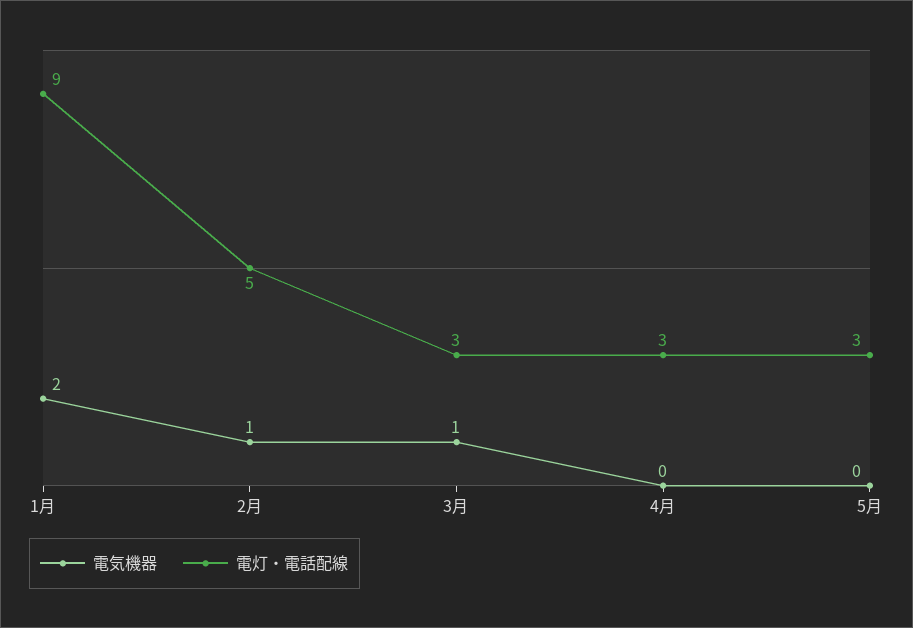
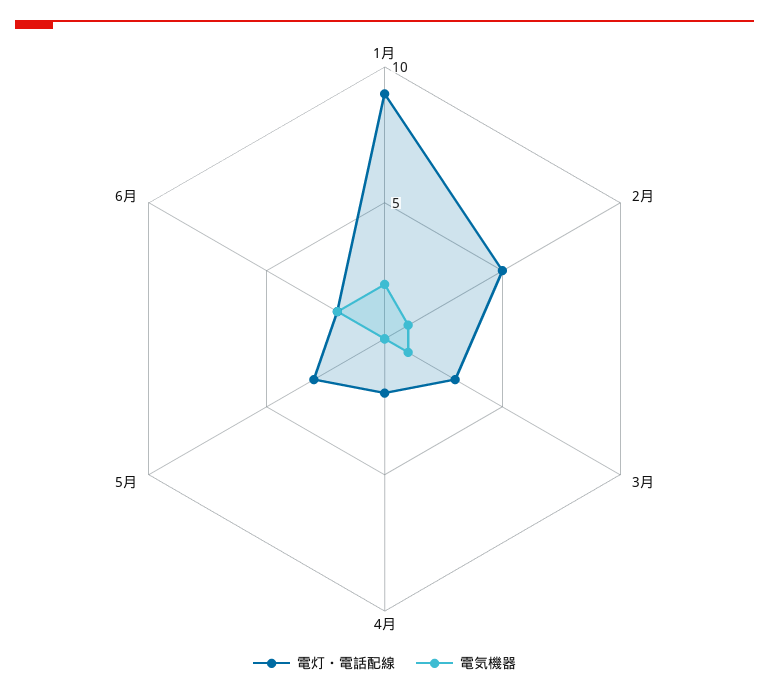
電灯・電話配線, 4月: 3 -> 2
電灯・電話配線, 6月: none -> 2
電気機器, 6月: none -> 2

